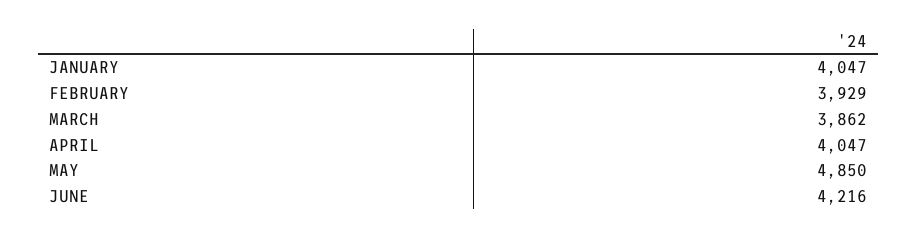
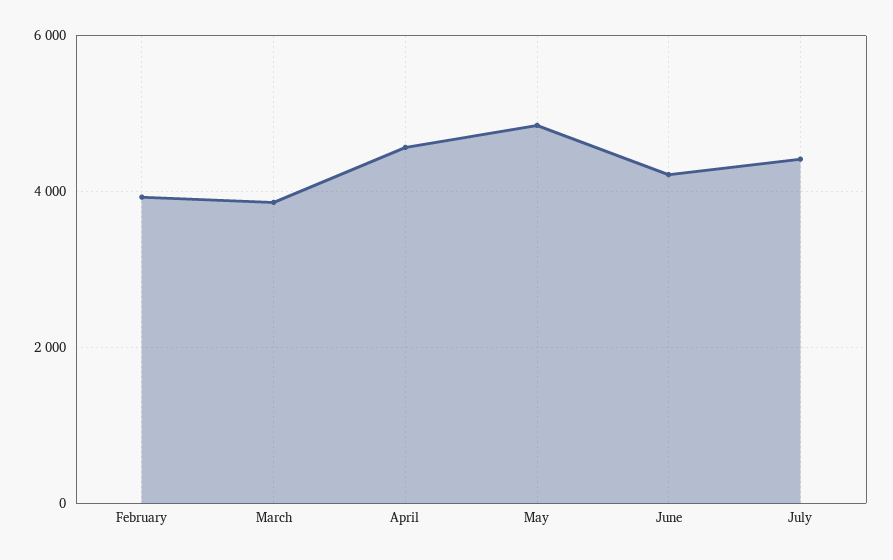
JANUARY: 4047 -> none
APRIL: 4047 -> 4600
July: none -> 4400

